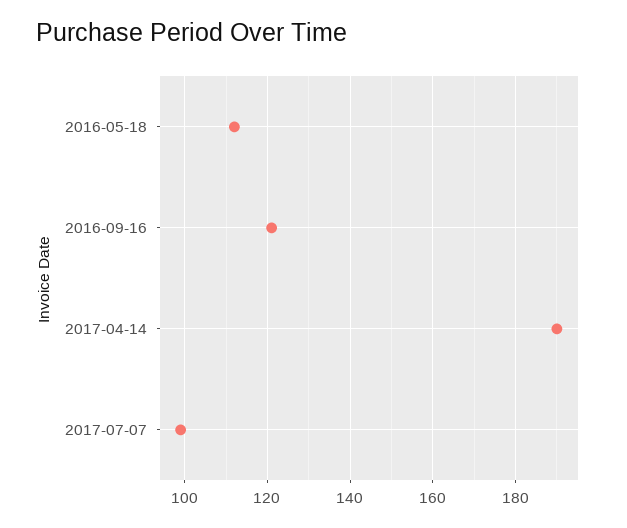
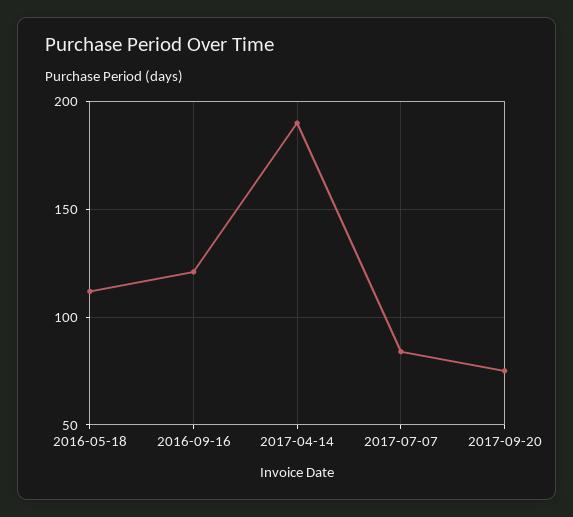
2017-07-07: 100 -> 85
2017-09-20: none -> 75

